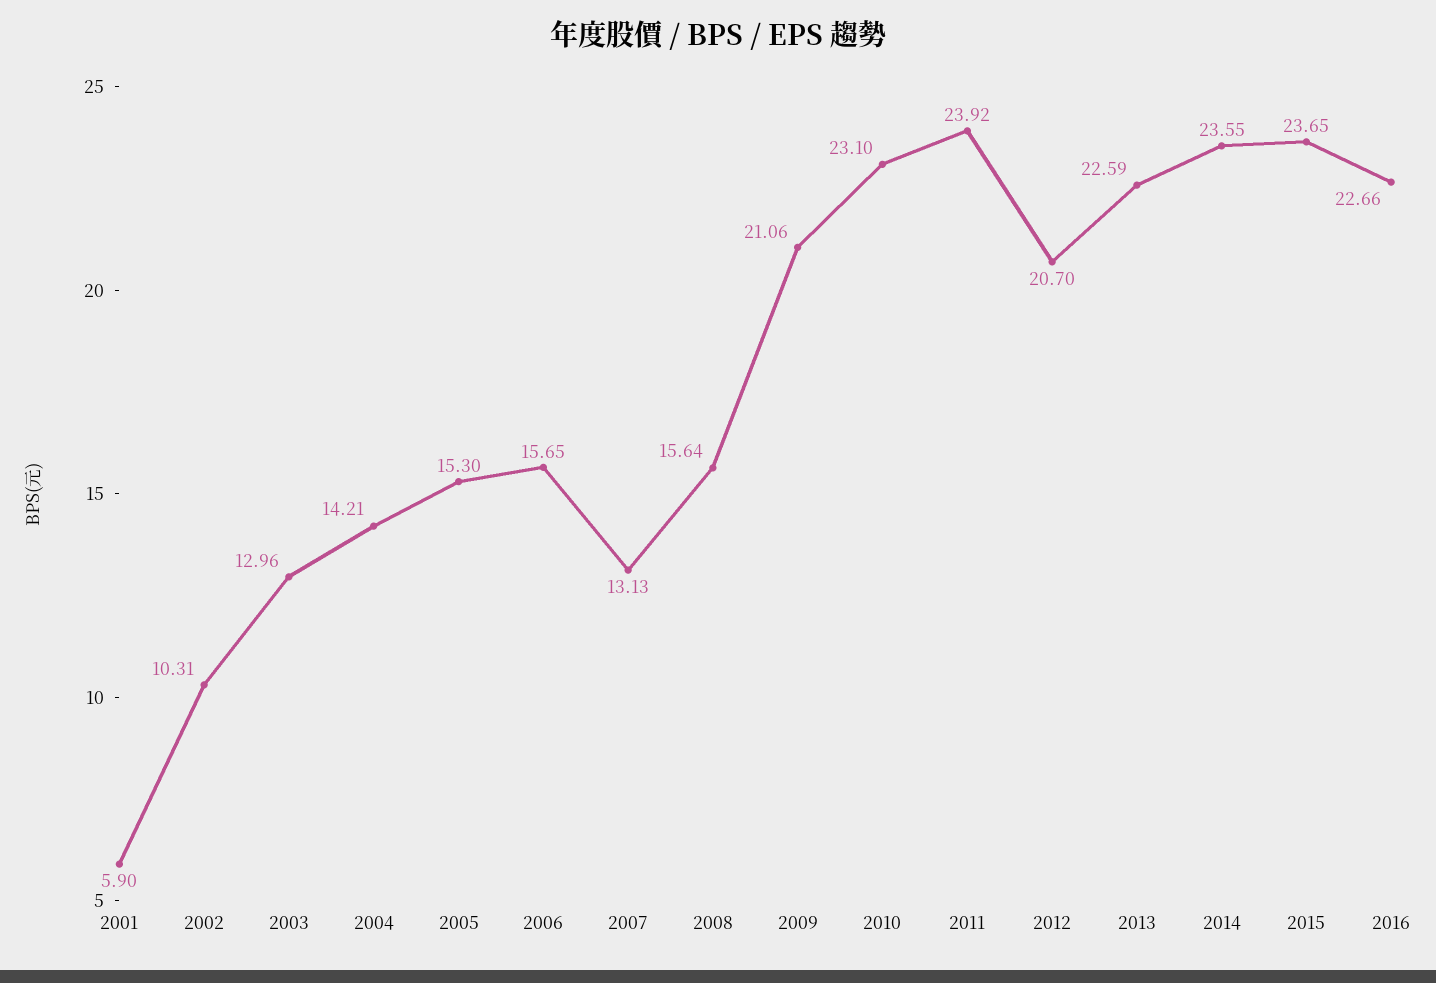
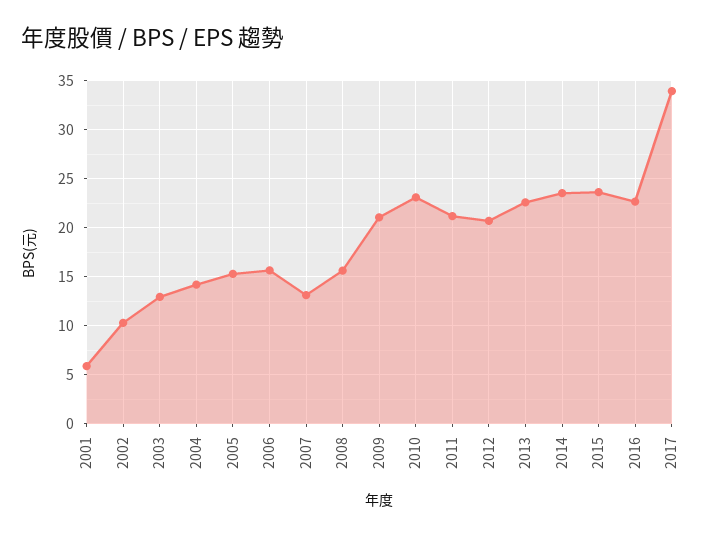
2011: 23.92 -> 21
2017: none -> 34

